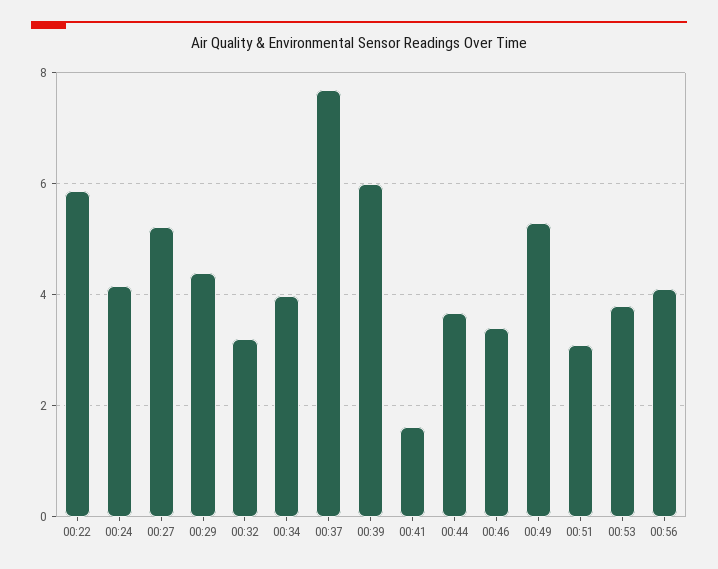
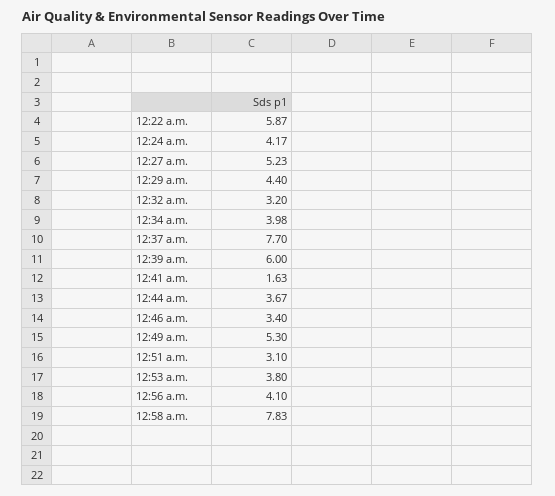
12:58 a.m.: none -> 7.83

